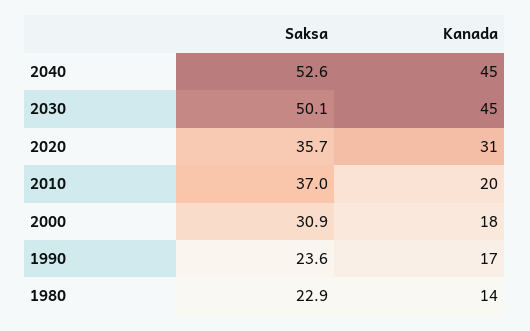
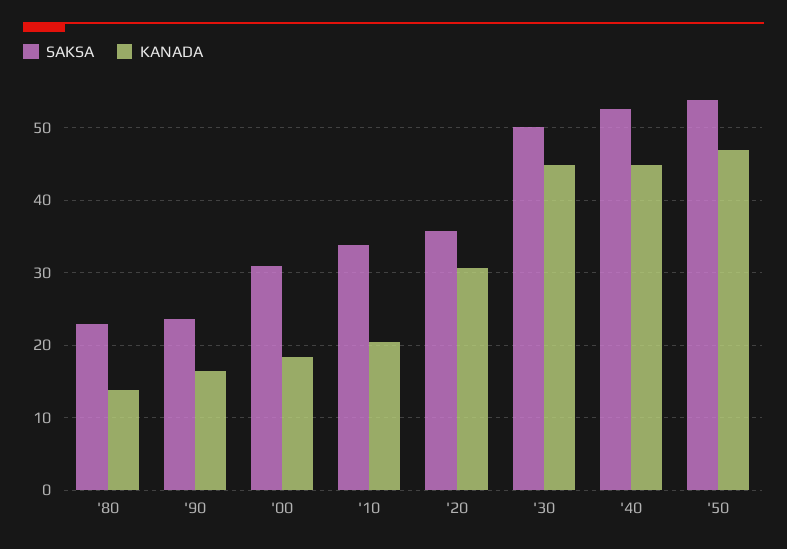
Saksa, 2010: 37 -> 34
Saksa, '50: none -> 54
Kanada, '50: none -> 47

